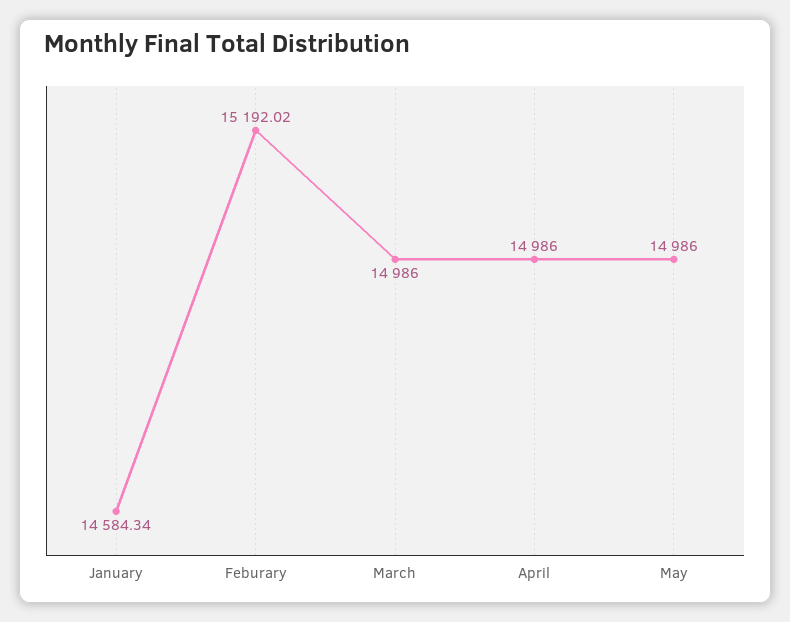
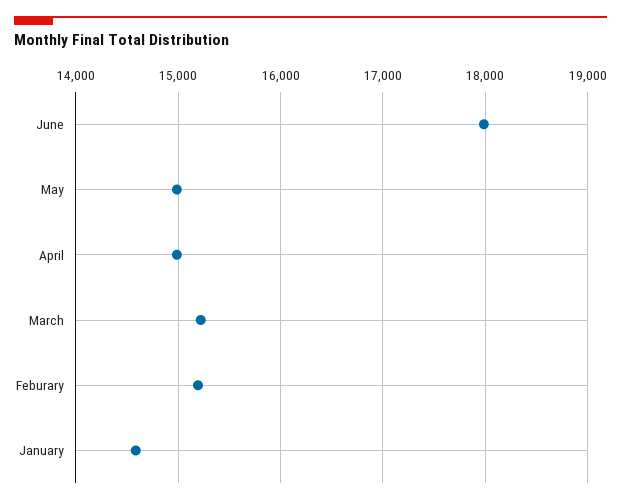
March: 14986 -> 15200
June: none -> 18000

